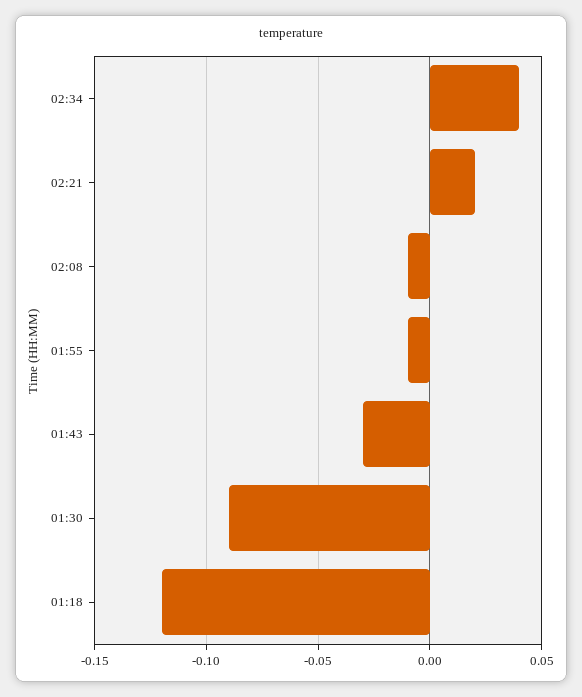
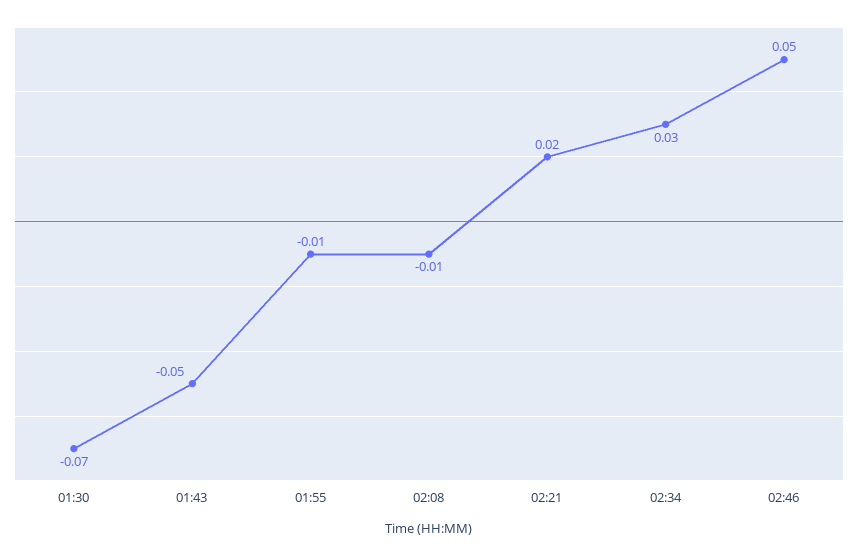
02:34: 0.04 -> 0.03
01:43: -0.03 -> -0.05
01:30: -0.09 -> -0.07
01:18: -0.12 -> none
02:46: none -> 0.05

